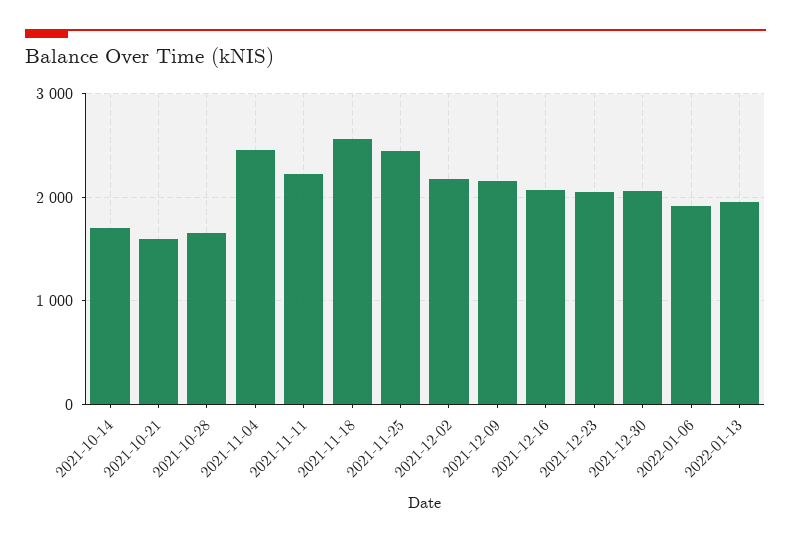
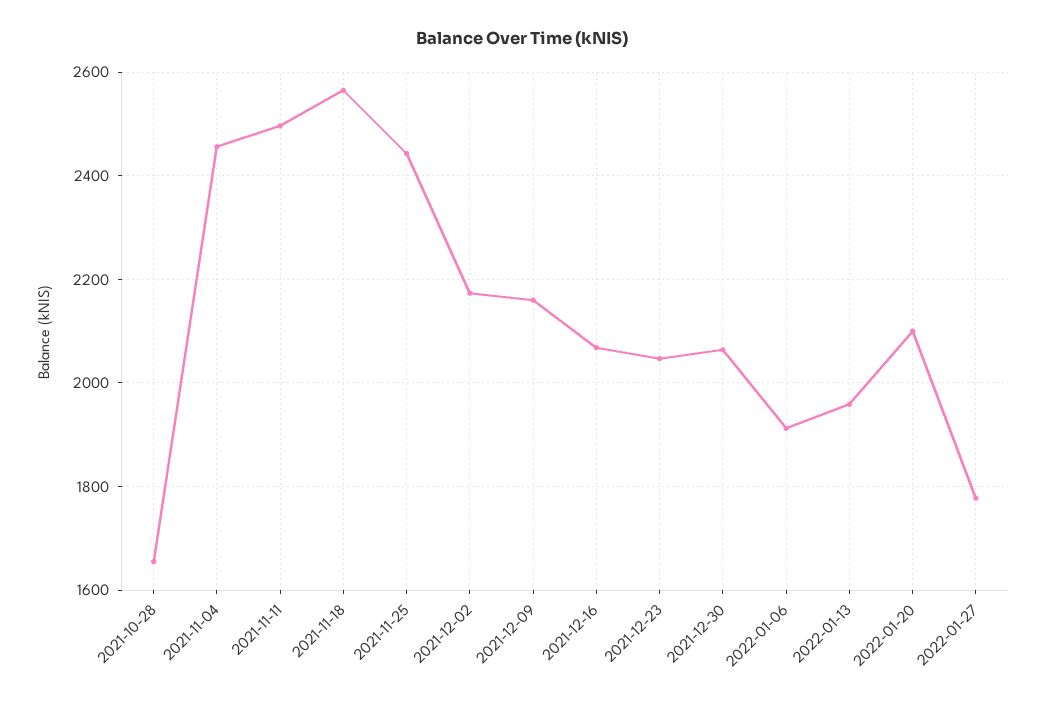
2021-10-14: 1700 -> none
2021-10-21: 1600 -> none
2021-11-11: 2200 -> 2500
2022-01-20: none -> 2100
2022-01-27: none -> 1780

